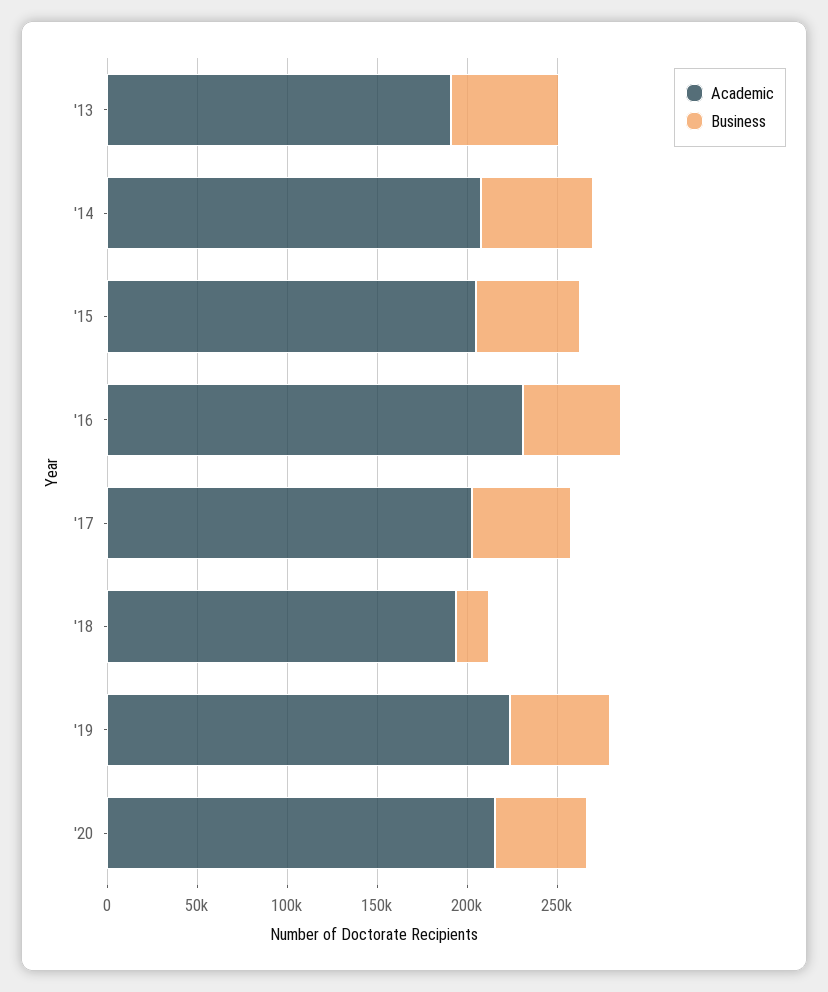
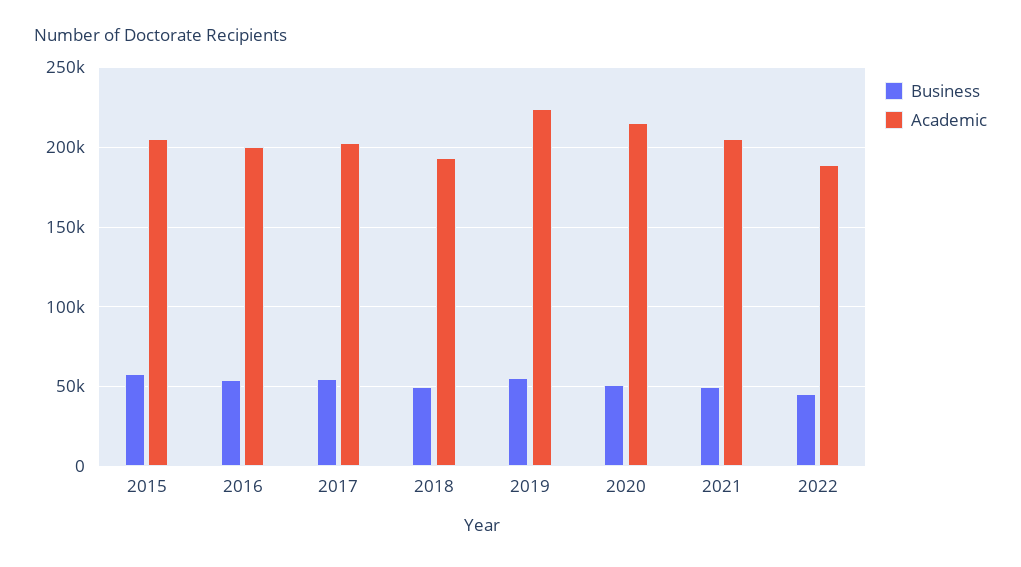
Academic, '13: 190000 -> none
Business, '13: 60000 -> none
Academic, '14: 210000 -> none
Business, '14: 60000 -> none
Academic, '16: 230000 -> 200000
Business, '18: 20000 -> 50000
Business, 2021: none -> 50000
Academic, 2021: none -> 205000
Business, 2022: none -> 45000
Academic, 2022: none -> 190000

